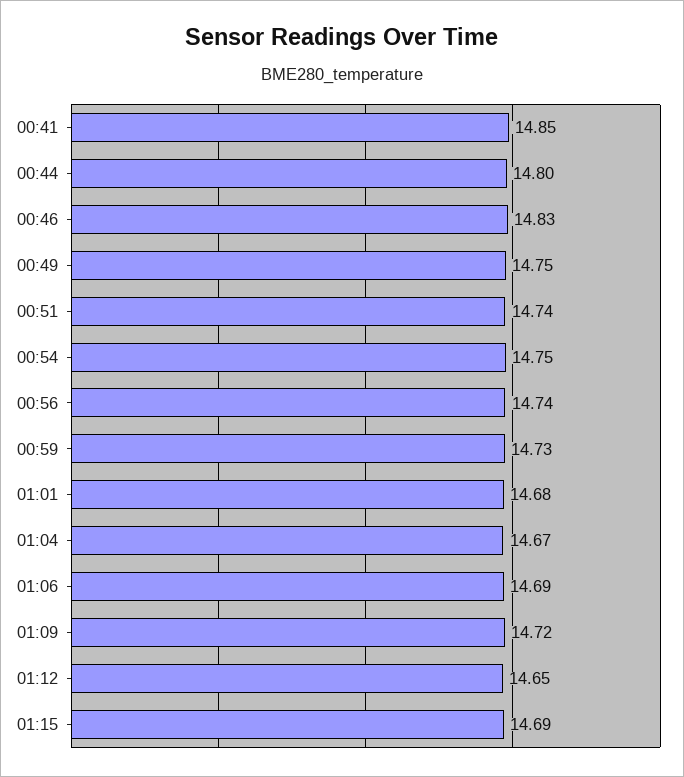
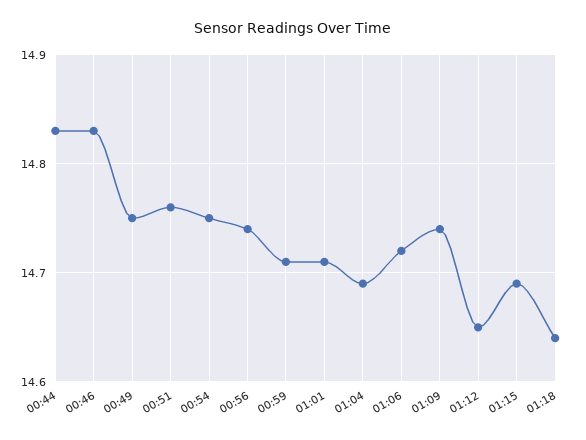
00:41: 14.85 -> none
00:44: 14.8 -> 14.83
00:51: 14.74 -> 14.76
00:59: 14.73 -> 14.71
01:01: 14.68 -> 14.71
01:04: 14.67 -> 14.69
01:06: 14.69 -> 14.72
01:09: 14.72 -> 14.74
01:18: none -> 14.64

